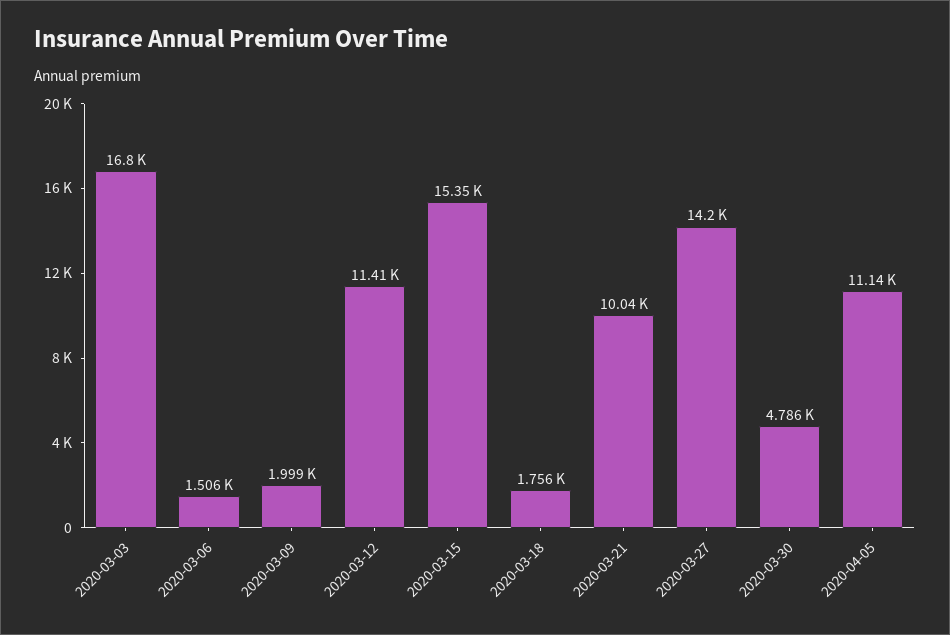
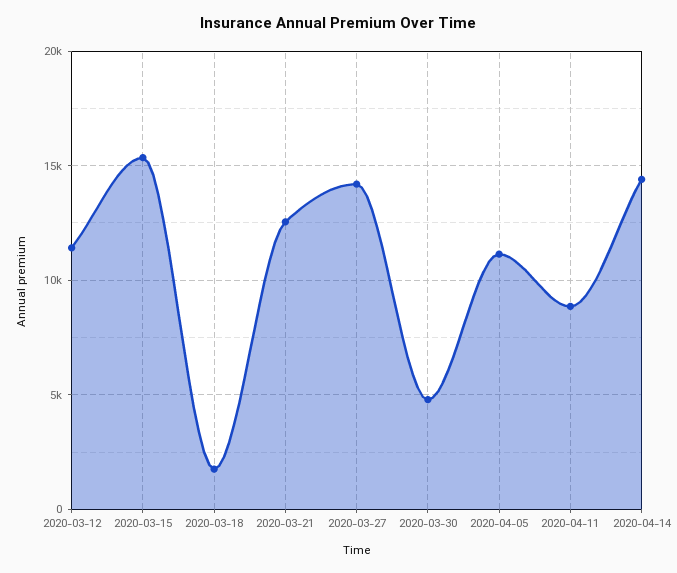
2020-03-03: 16800 -> none
2020-03-06: 1506 -> none
2020-03-09: 1999 -> none
2020-03-21: 10040 -> 12500
2020-04-11: none -> 9000
2020-04-14: none -> 14500

